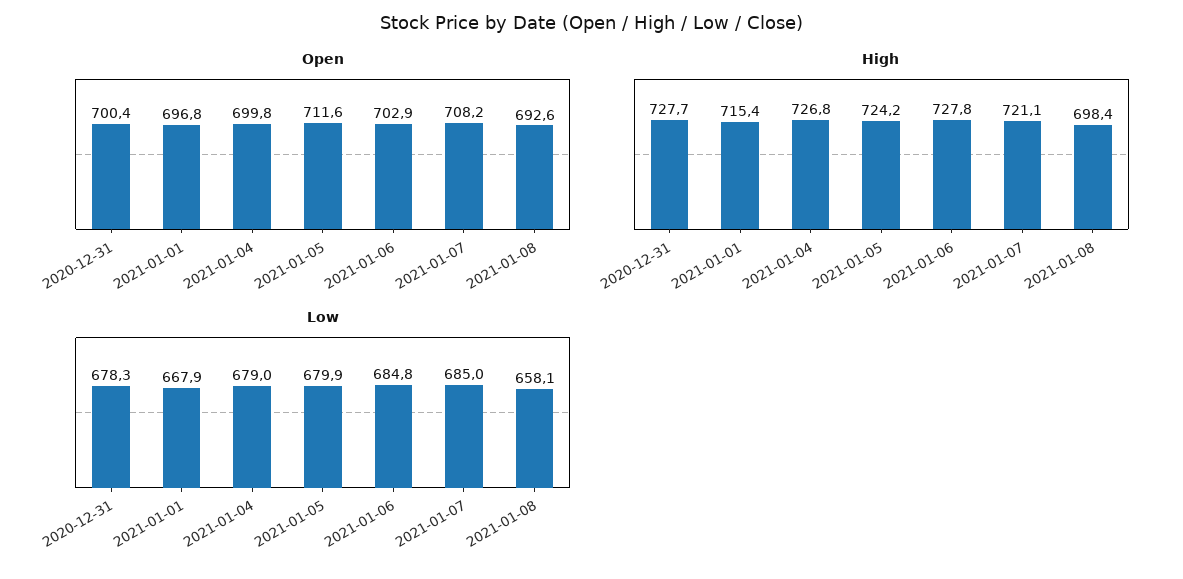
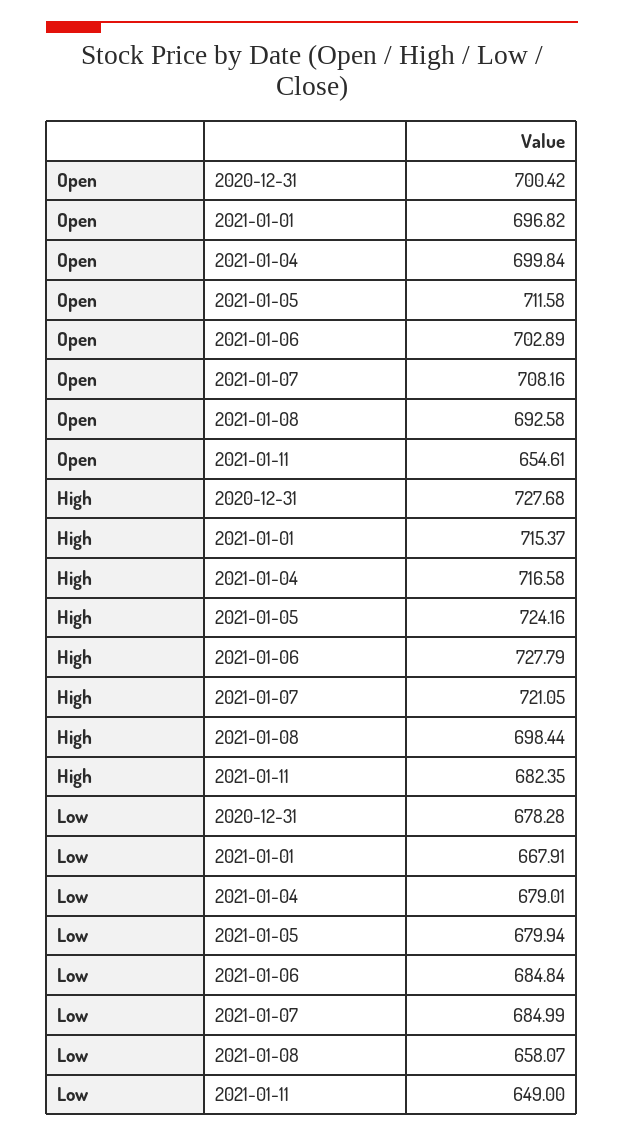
High, 2021-01-04: 726.8 -> 716.58
Open, 2021-01-11: none -> 654.61
High, 2021-01-11: none -> 682.35
Low, 2021-01-11: none -> 649

